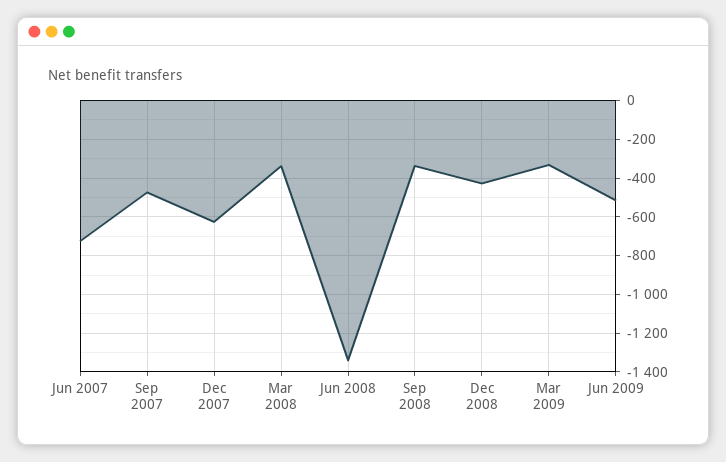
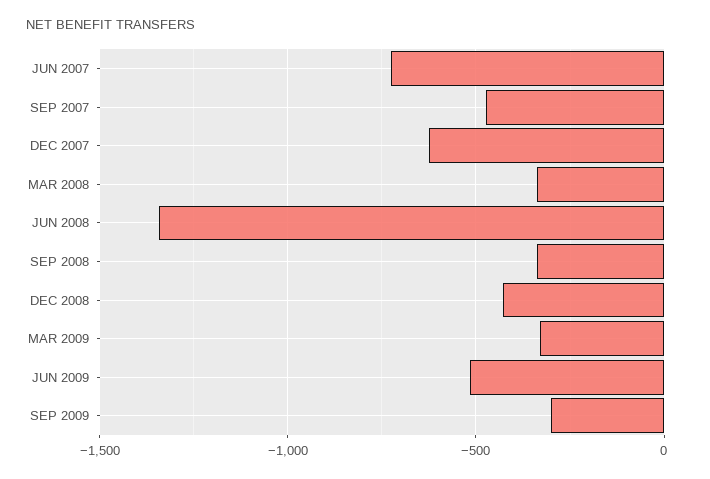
SEP 2009: none -> -300

